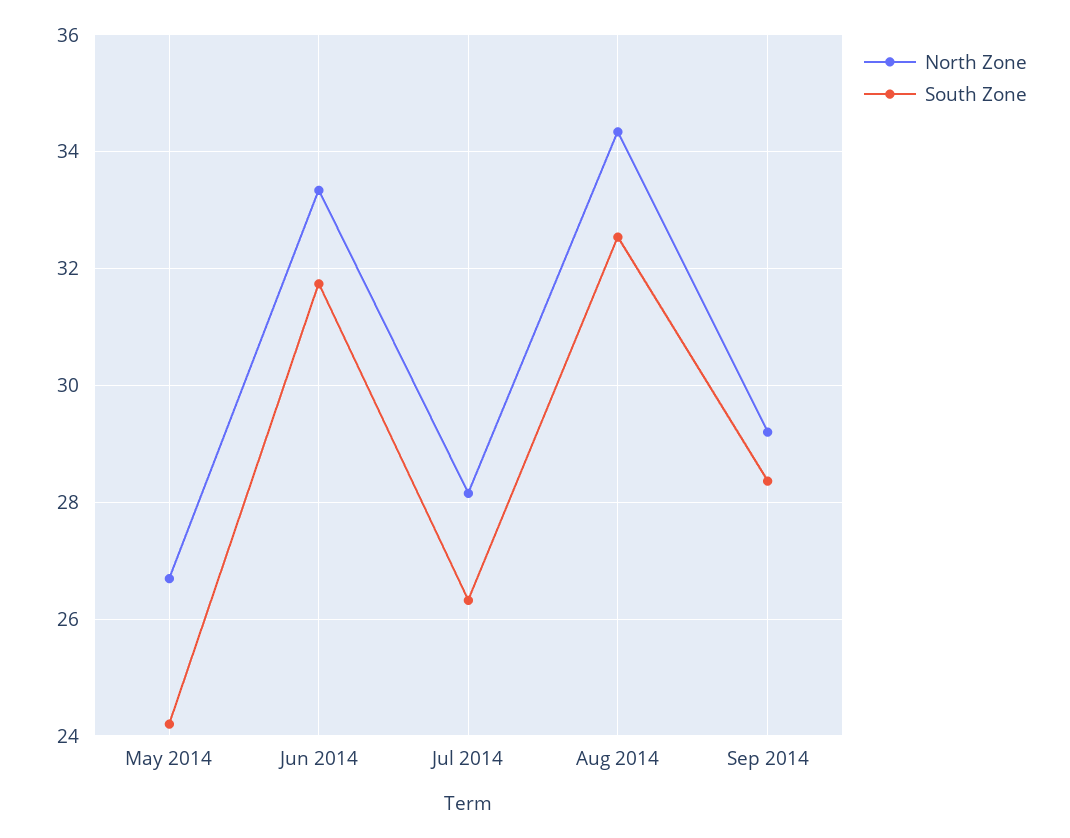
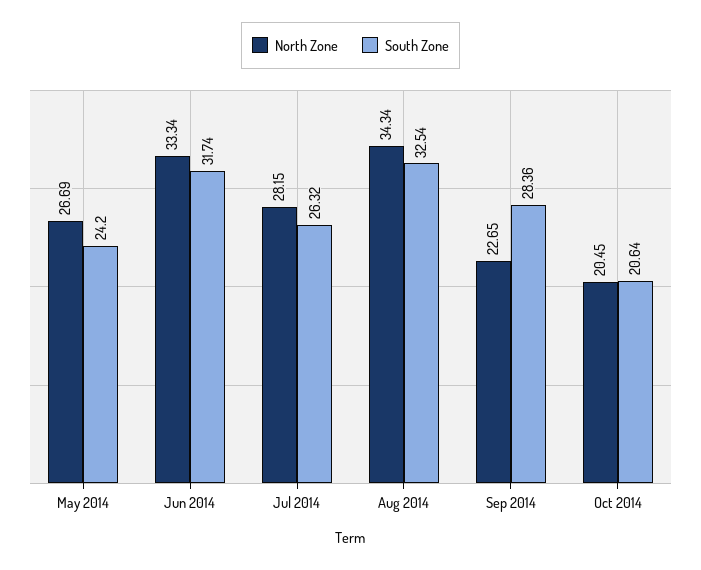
North Zone, Sep 2014: 29.2 -> 22.65
North Zone, Oct 2014: none -> 20.45
South Zone, Oct 2014: none -> 20.64

